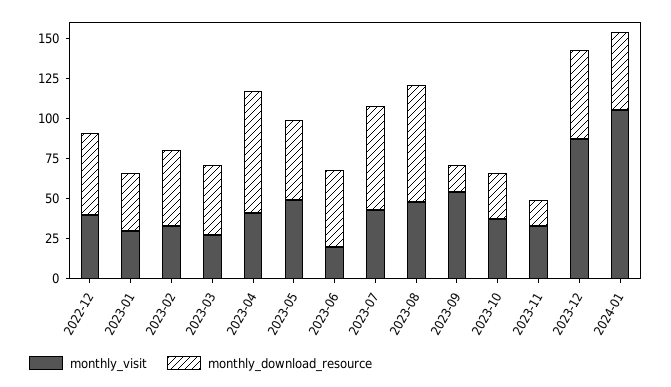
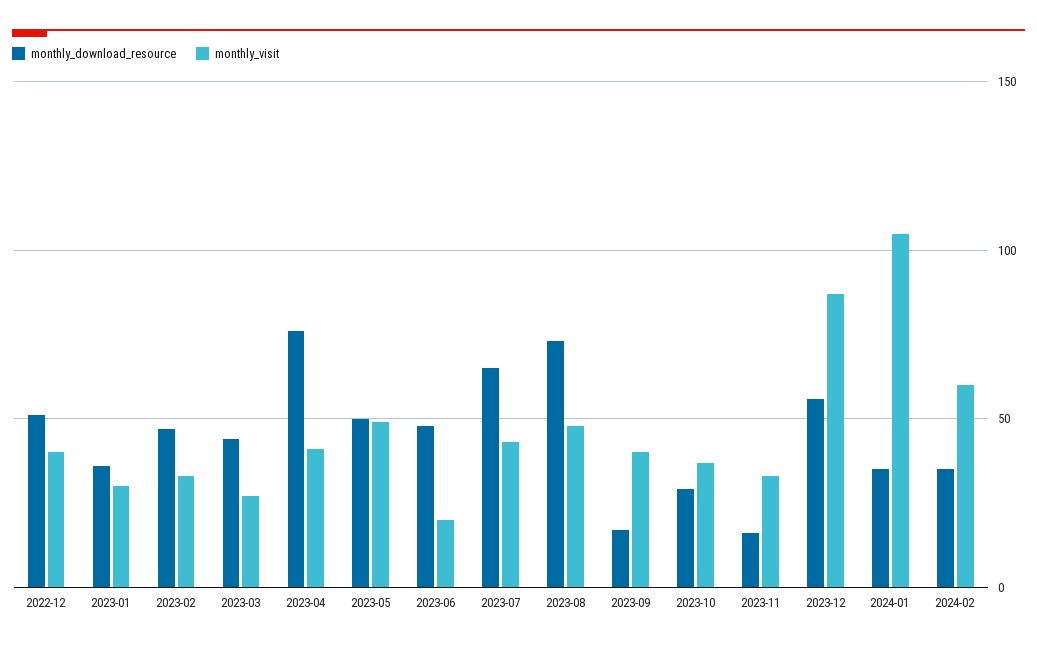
monthly_visit, 2023-09: 55 -> 40
monthly_download_resource, 2024-01: 50 -> 35
monthly_download_resource, 2024-02: none -> 35
monthly_visit, 2024-02: none -> 60

